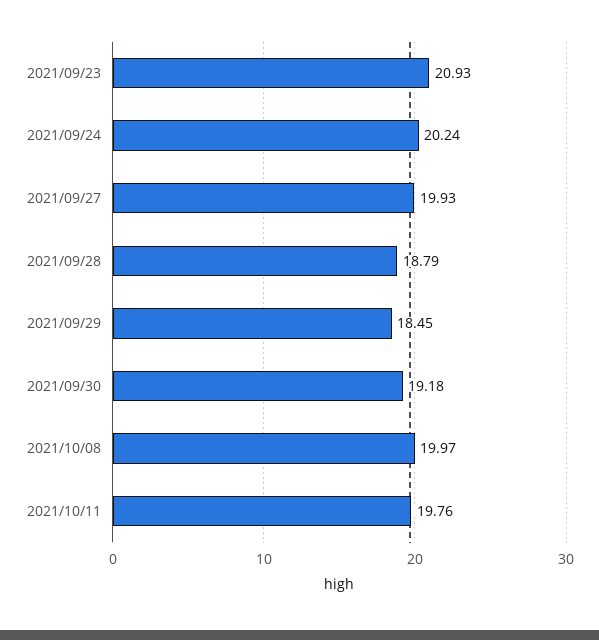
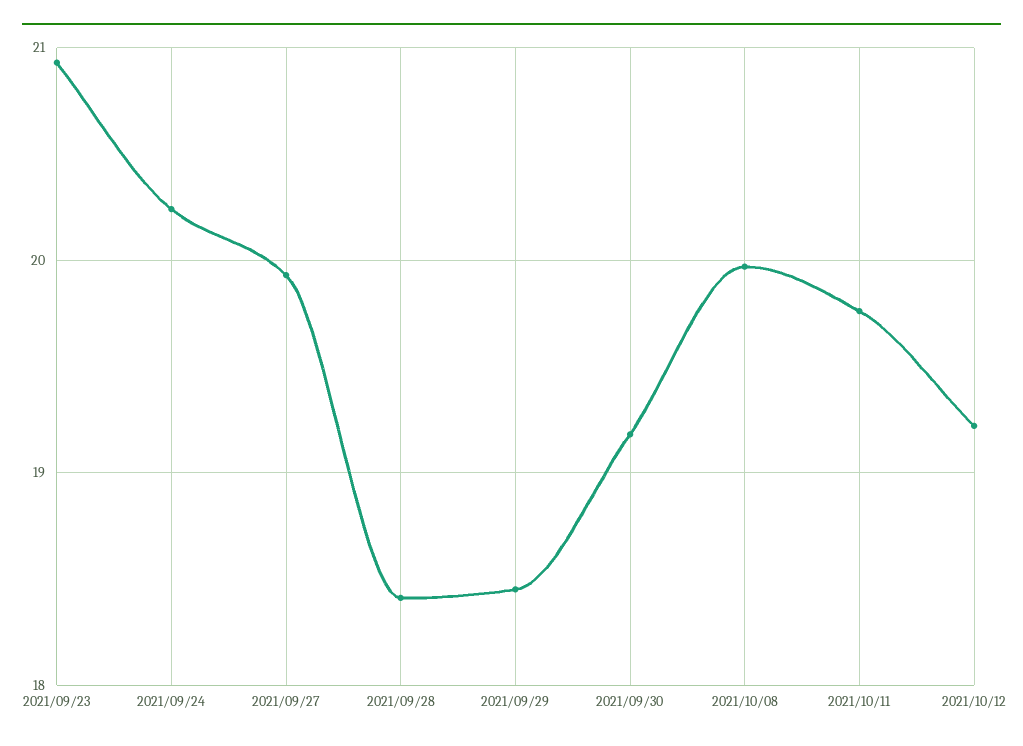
2021/09/28: 18.79 -> 18.4
2021/10/12: none -> 19.2

